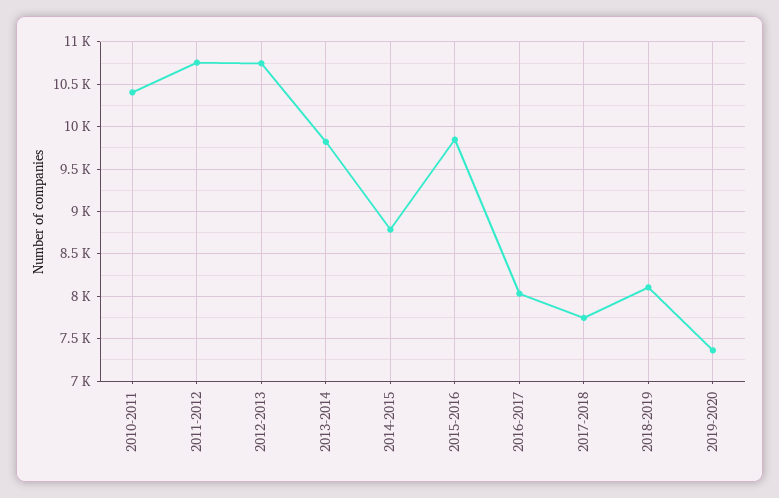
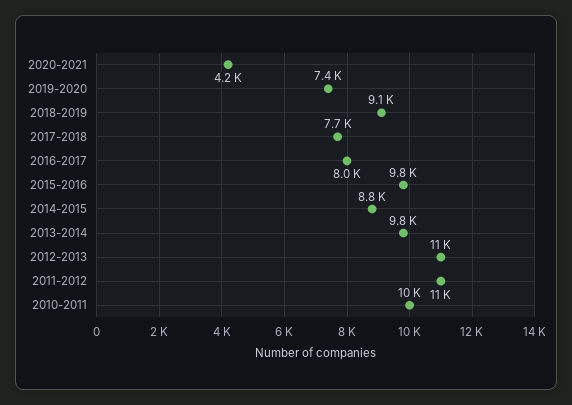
2018-2019: 8100 -> 9100
2020-2021: none -> 4200

